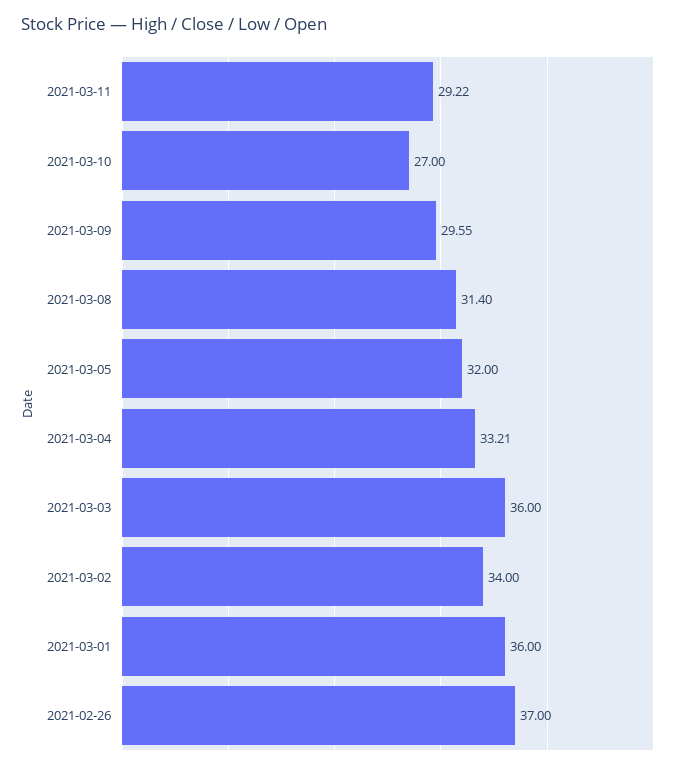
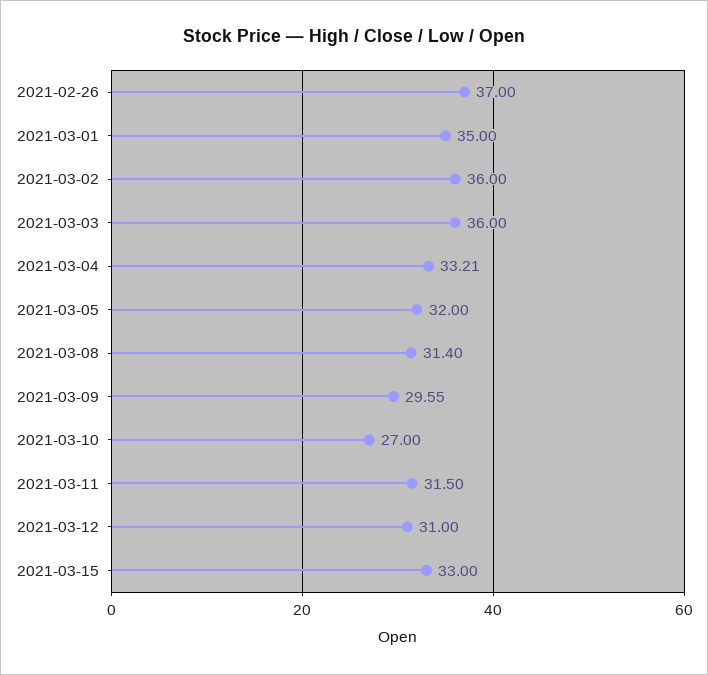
2021-03-11: 29.22 -> 31.5
2021-03-02: 34 -> 36
2021-03-01: 36 -> 35
2021-03-12: none -> 31
2021-03-15: none -> 33

